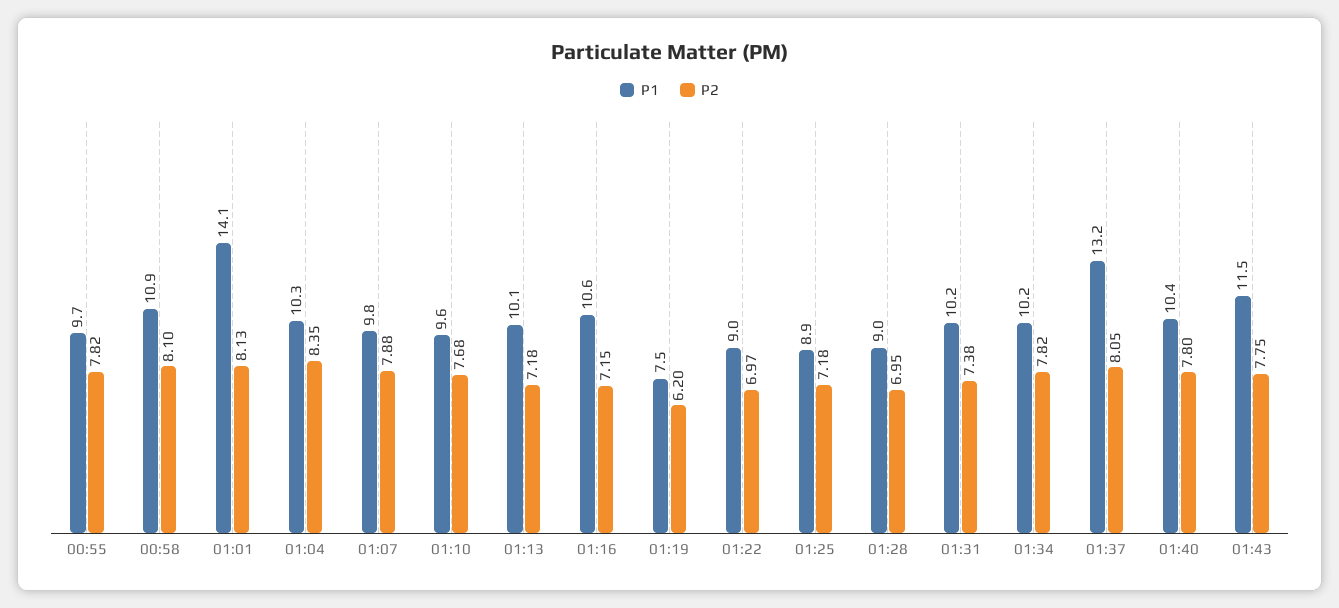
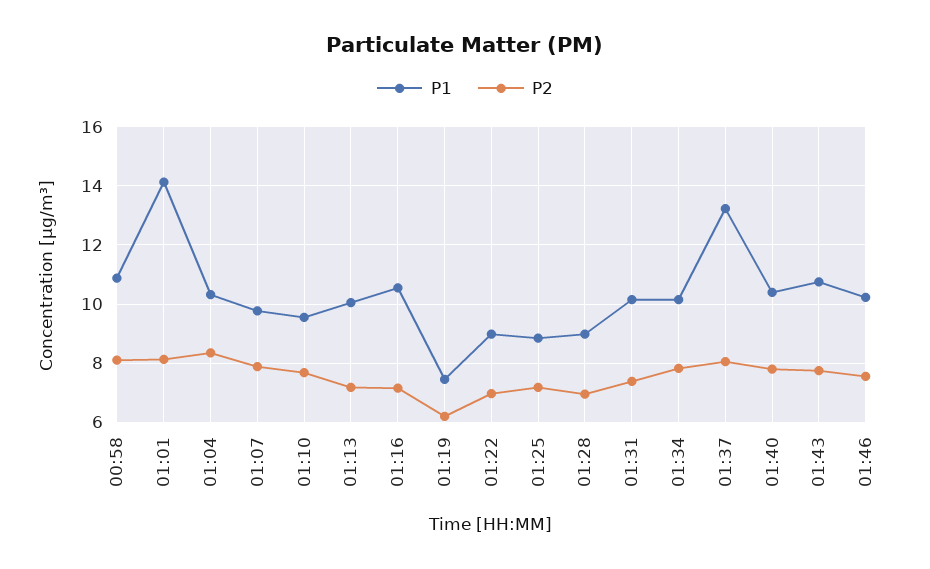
P1, 00:55: 9.7 -> none
P2, 00:55: 7.82 -> none
P1, 01:43: 11.5 -> 10.75
P1, 01:46: none -> 10.25
P2, 01:46: none -> 7.5

